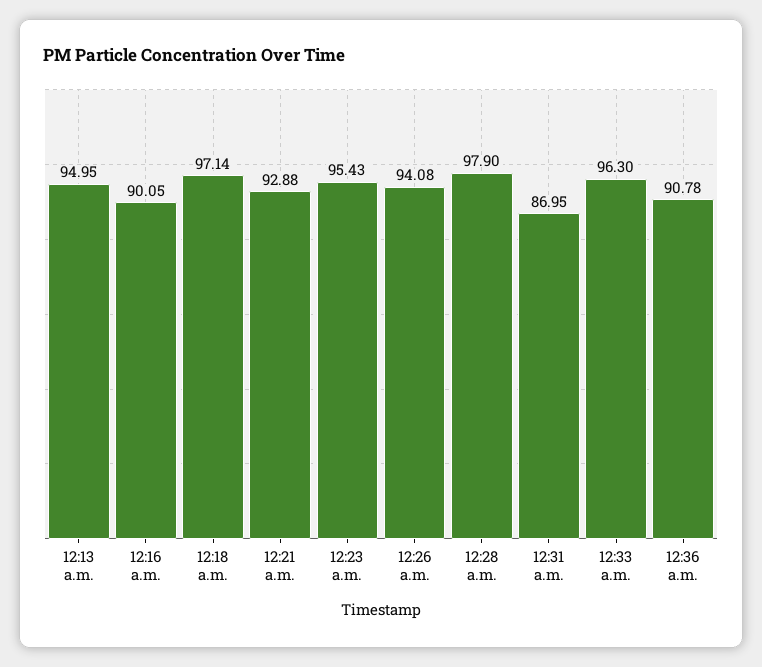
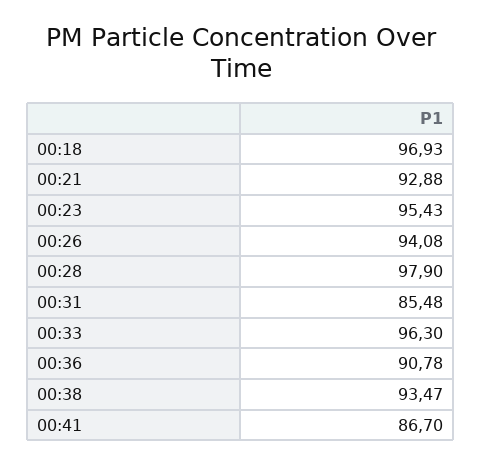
12:13 a.m.: 94.95 -> none
12:16 a.m.: 90.05 -> none
12:18 a.m.: 97.14 -> 96.93
12:31 a.m.: 86.95 -> 85.48
00:38: none -> 93.47
00:41: none -> 86.7

